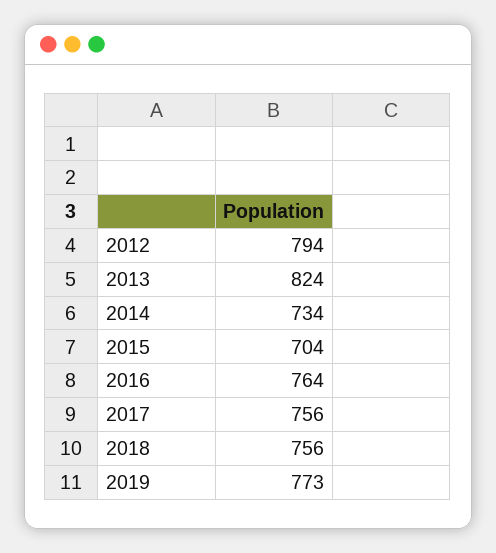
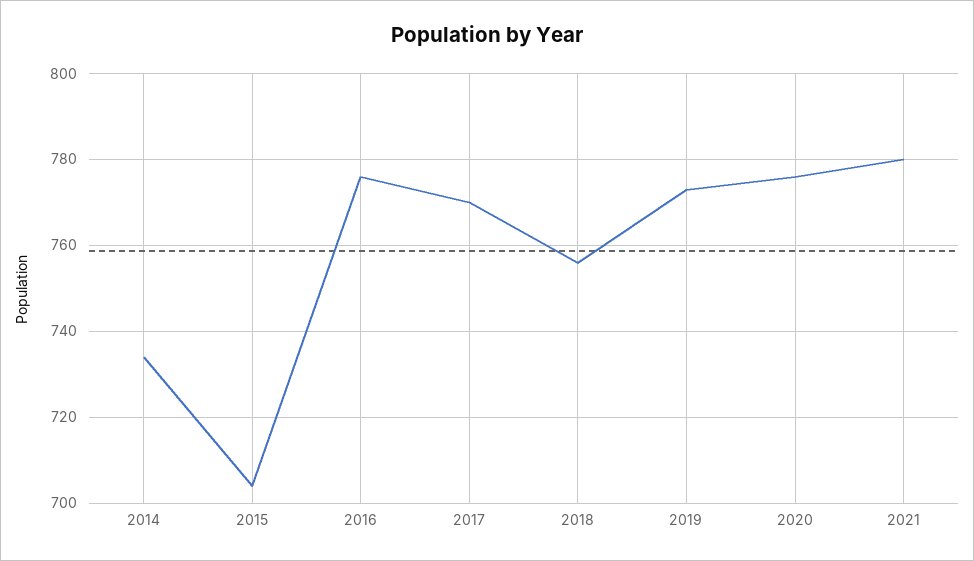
2012: 794 -> none
2013: 824 -> none
2016: 764 -> 775
2017: 756 -> 770
2020: none -> 775
2021: none -> 780

